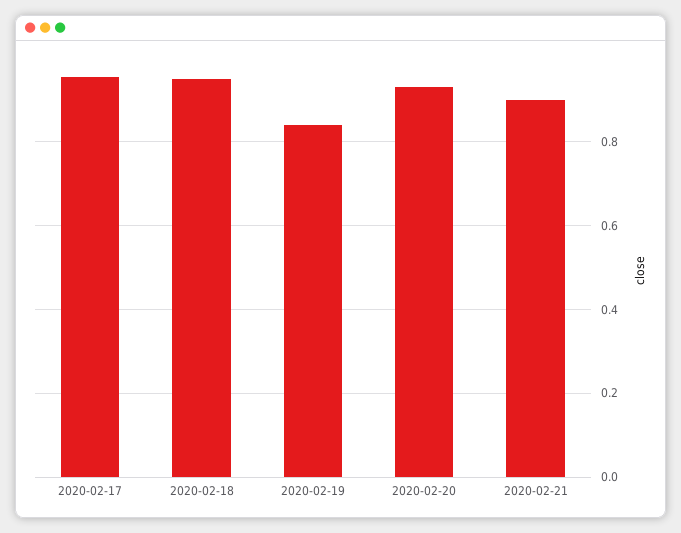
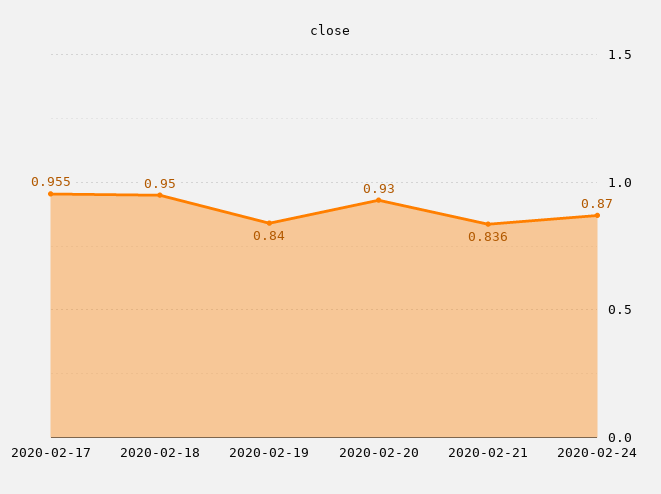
2020-02-21: 0.9 -> 0.836
2020-02-24: none -> 0.87

